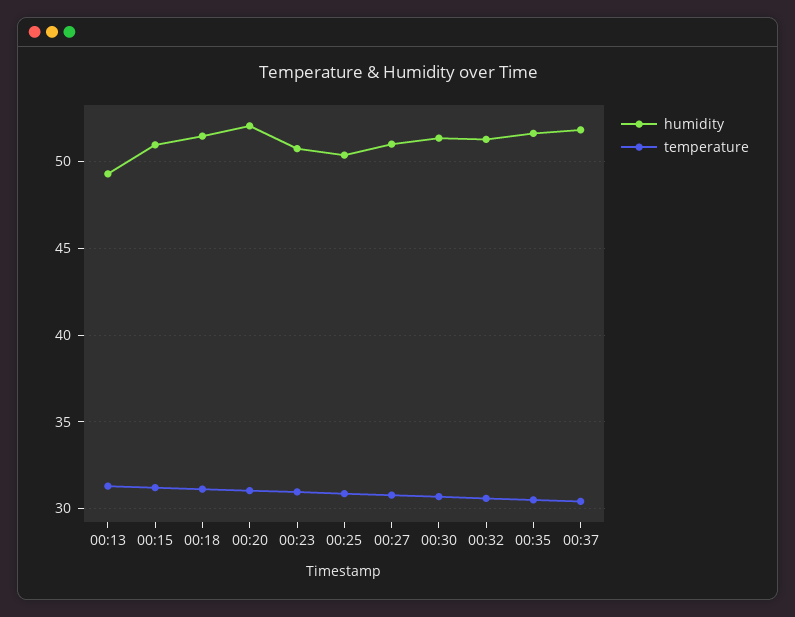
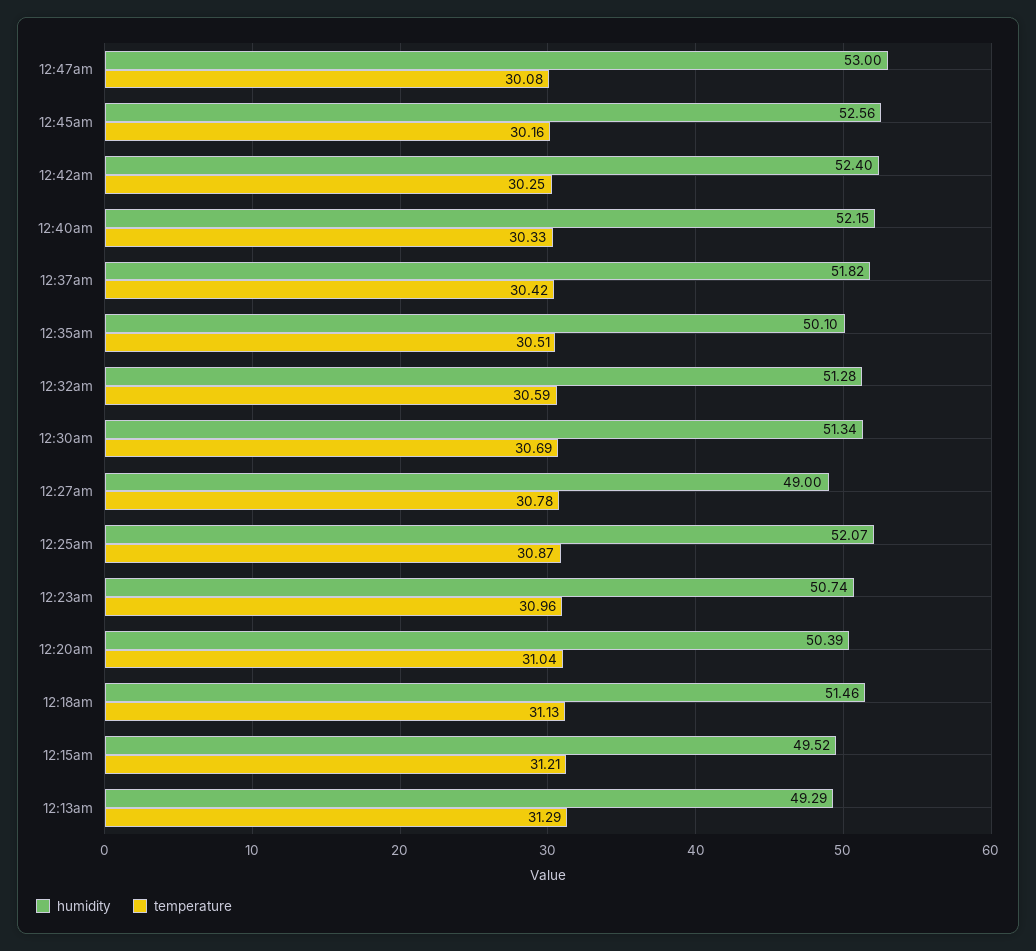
humidity, 00:15: 51 -> 49.52
humidity, 00:20: 52 -> 50.39
humidity, 00:25: 50.5 -> 52.07
humidity, 00:27: 51 -> 49
humidity, 00:35: 51.5 -> 50.1
humidity, 12:47am: none -> 53
temperature, 12:47am: none -> 30.08
humidity, 12:45am: none -> 52.56
temperature, 12:45am: none -> 30.16
humidity, 12:42am: none -> 52.4
temperature, 12:42am: none -> 30.25
humidity, 12:40am: none -> 52.15
temperature, 12:40am: none -> 30.33

